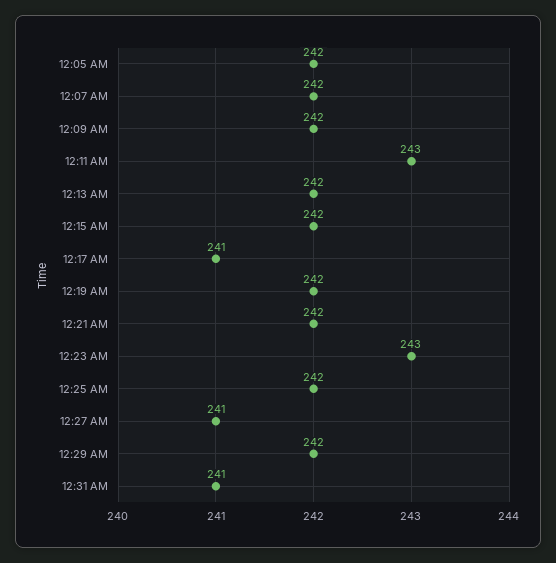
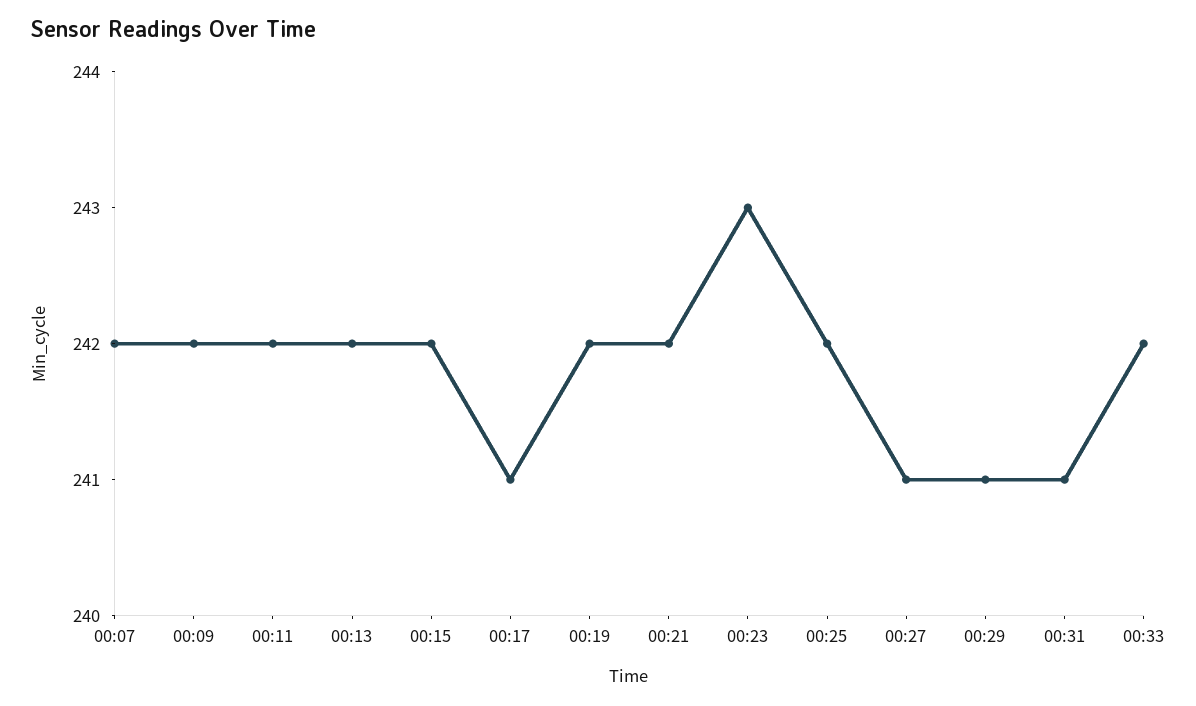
12:05 AM: 242 -> none
12:11 AM: 243 -> 242
12:29 AM: 242 -> 241
00:33: none -> 242

